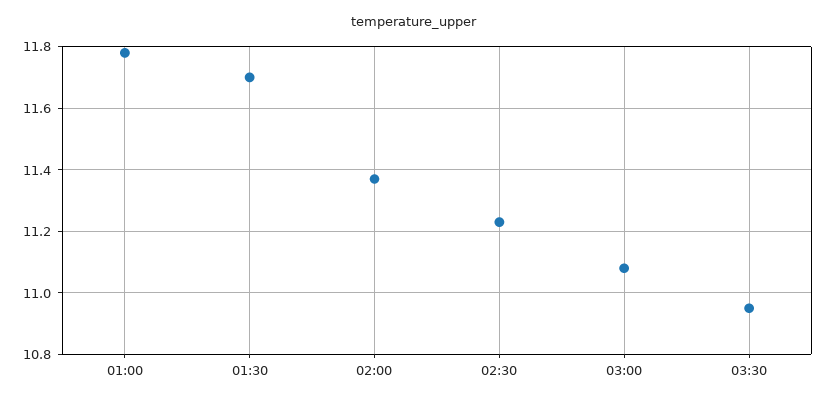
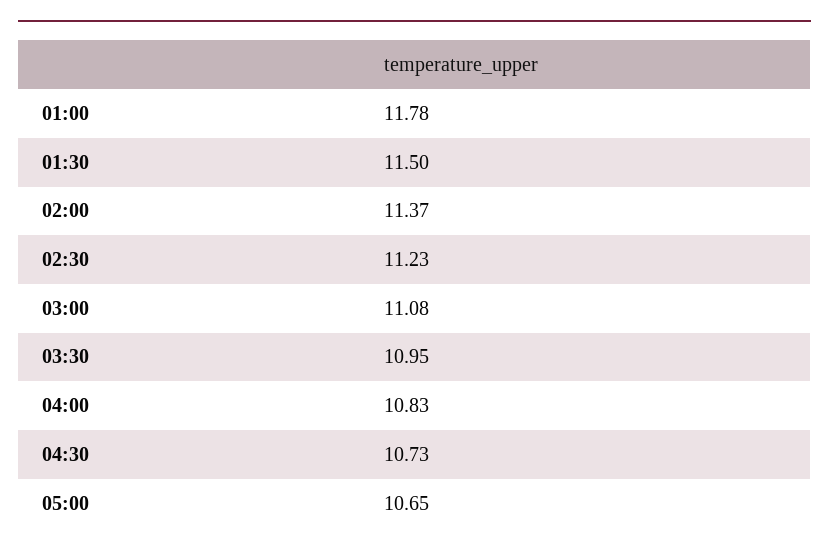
01:30: 11.7 -> 11.5
04:00: none -> 10.83
04:30: none -> 10.73
05:00: none -> 10.65

